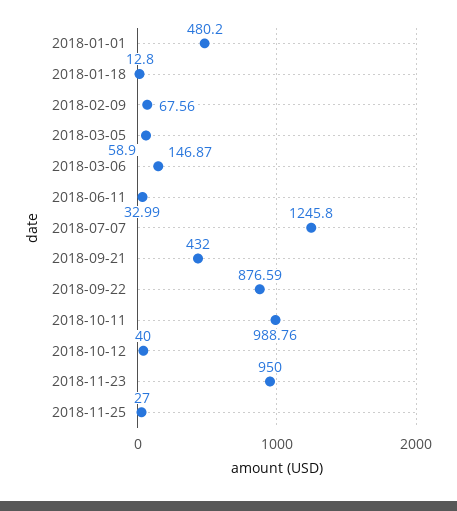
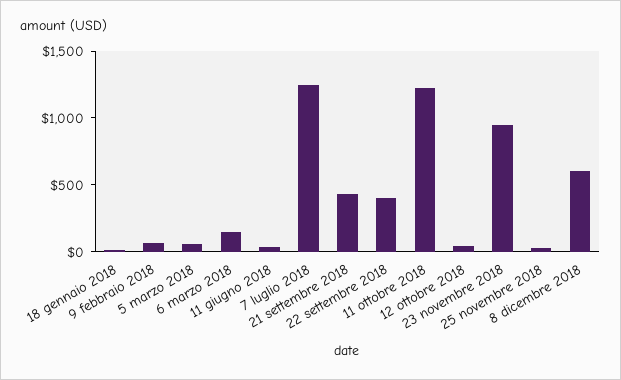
2018-01-01: 480.2 -> none
2018-09-22: 876.59 -> 400
2018-10-11: 988.76 -> 1200
8 dicembre 2018: none -> 600

